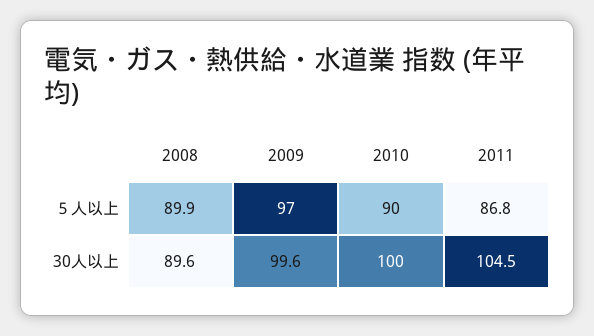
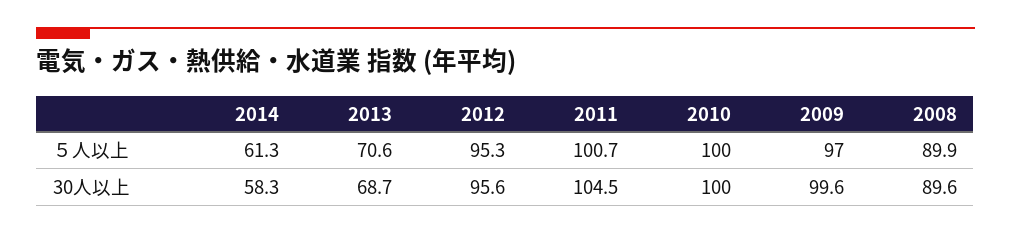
2010, ５人以上: 90 -> 100
2011, ５人以上: 86.8 -> 100.7
2014, ５人以上: none -> 61.3
2013, ５人以上: none -> 70.6
2012, ５人以上: none -> 95.3
2014, 30人以上: none -> 58.3
2013, 30人以上: none -> 68.7
2012, 30人以上: none -> 95.6

